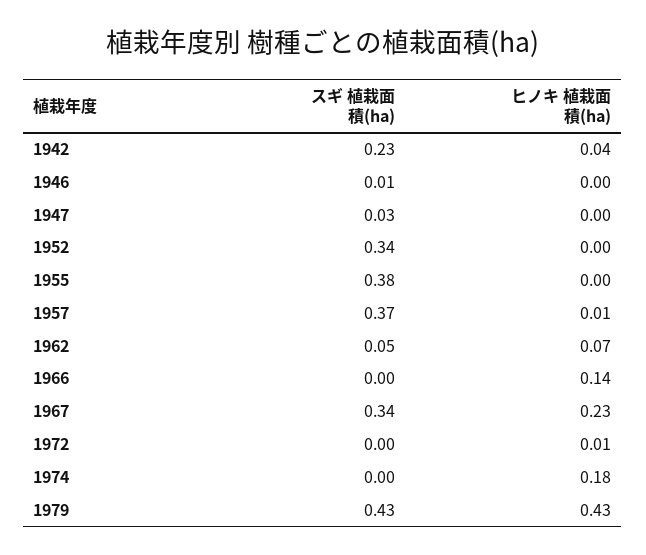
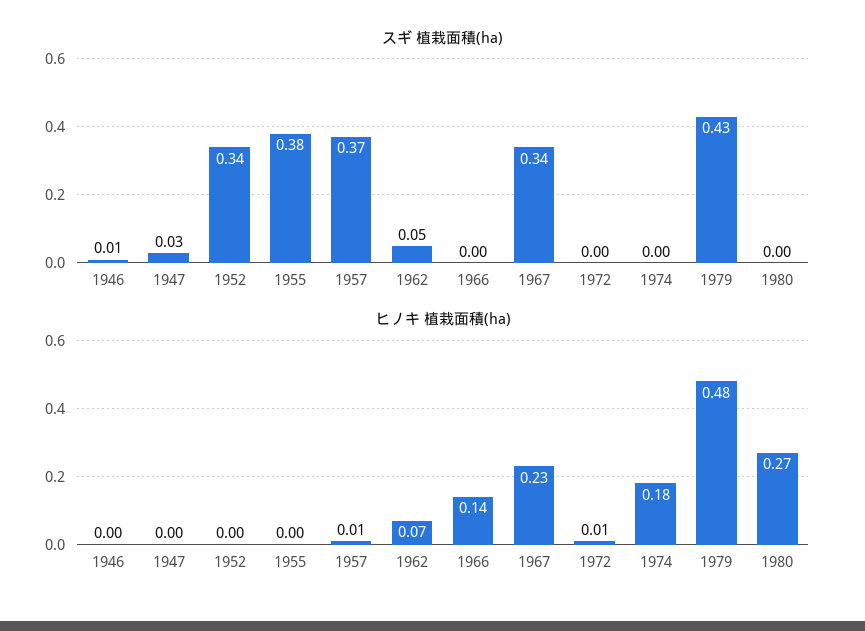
スギ 植栽面積(ha), 1942: 0.23 -> none
ヒノキ 植栽面積(ha), 1942: 0.04 -> none
ヒノキ 植栽面積(ha), 1979: 0.43 -> 0.48
スギ 植栽面積(ha), 1980: none -> 0
ヒノキ 植栽面積(ha), 1980: none -> 0.27

